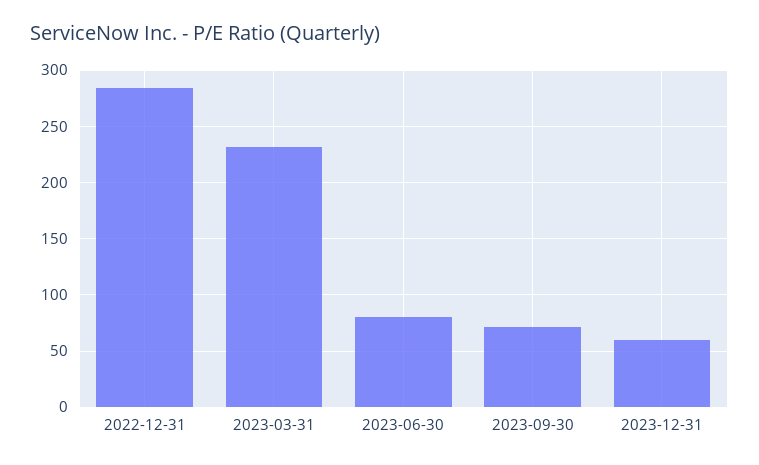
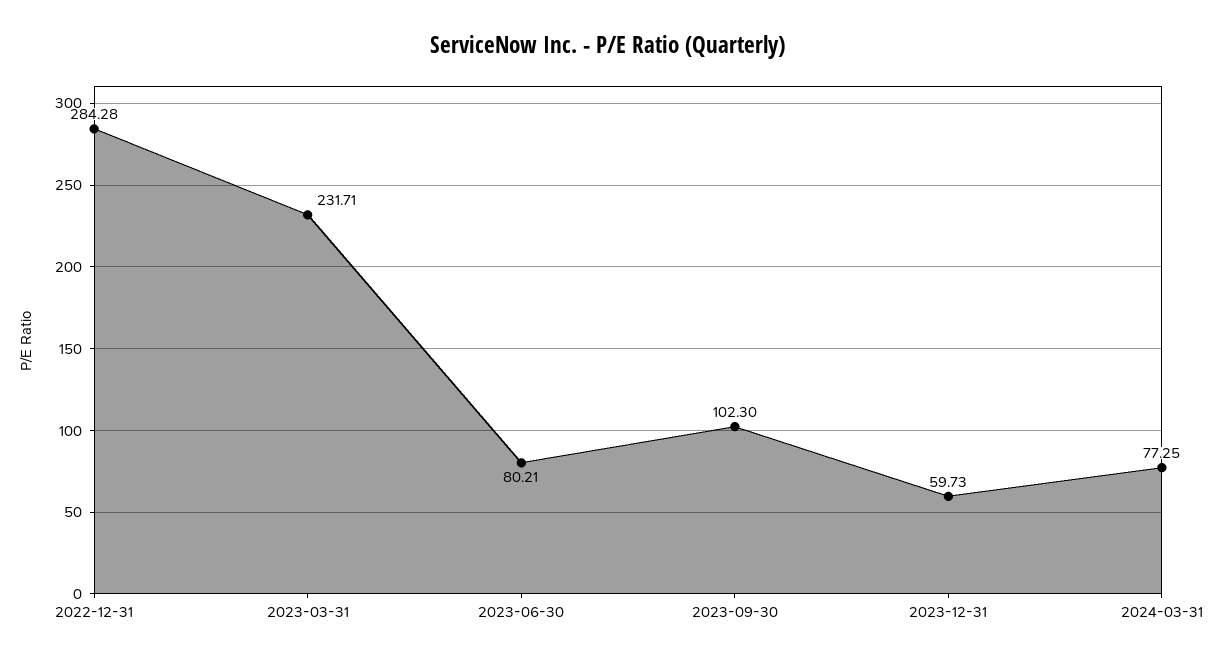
2023-09-30: 70 -> 102.3
2024-03-31: none -> 77.25

